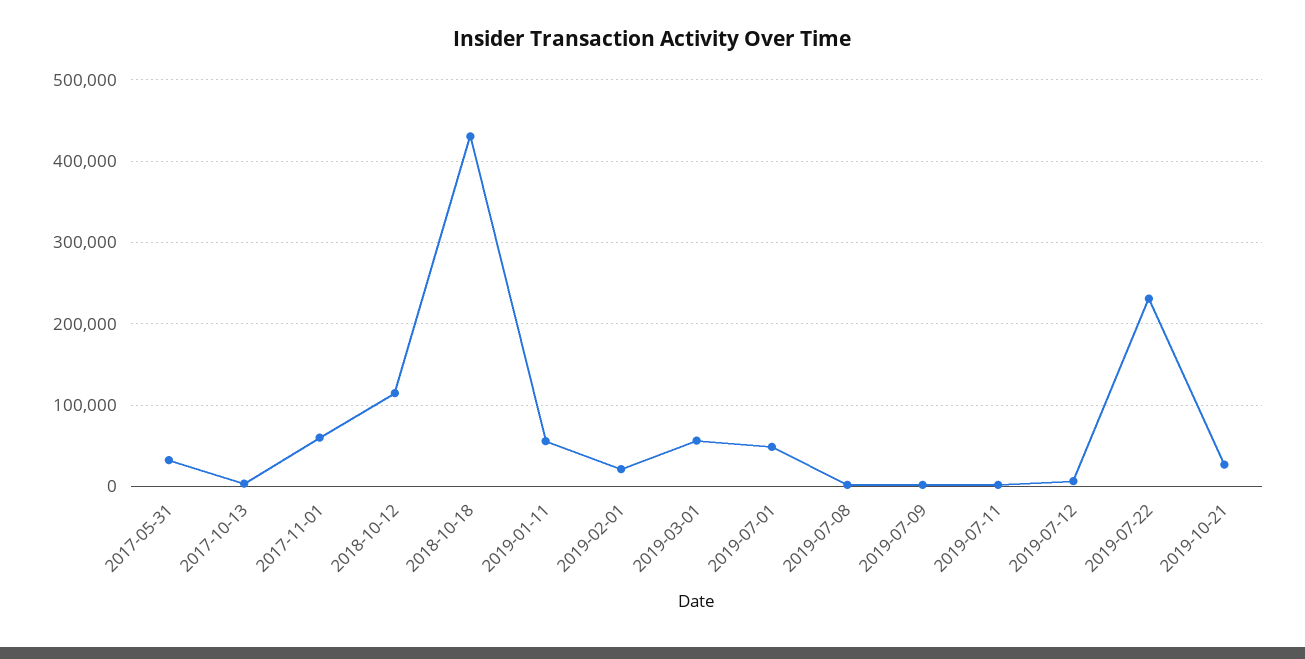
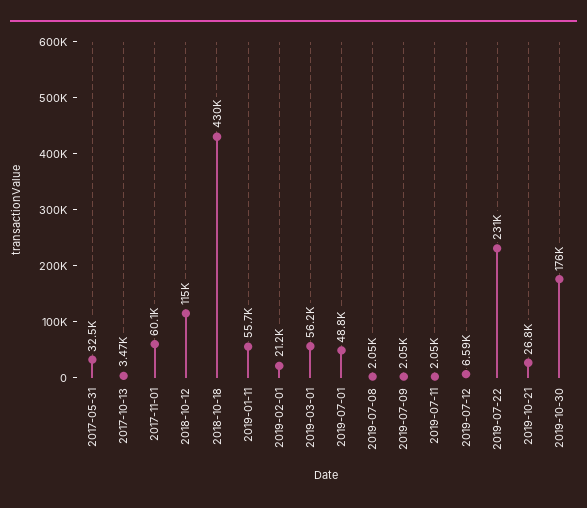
2019-10-30: none -> 176000

